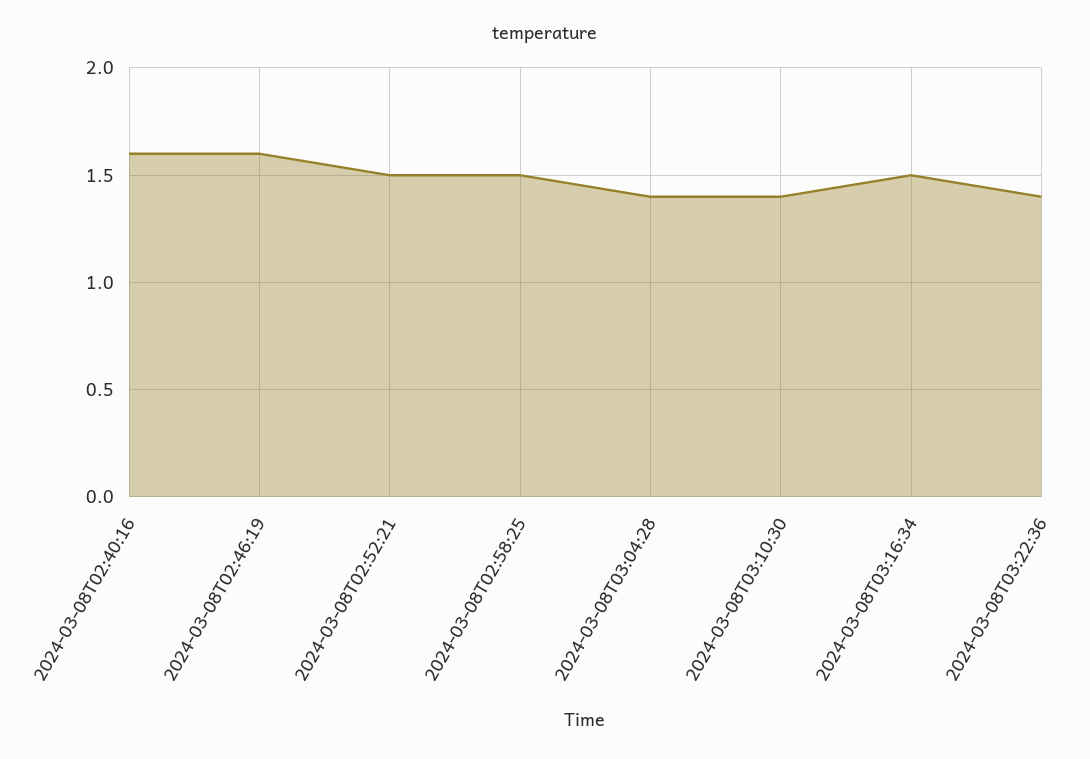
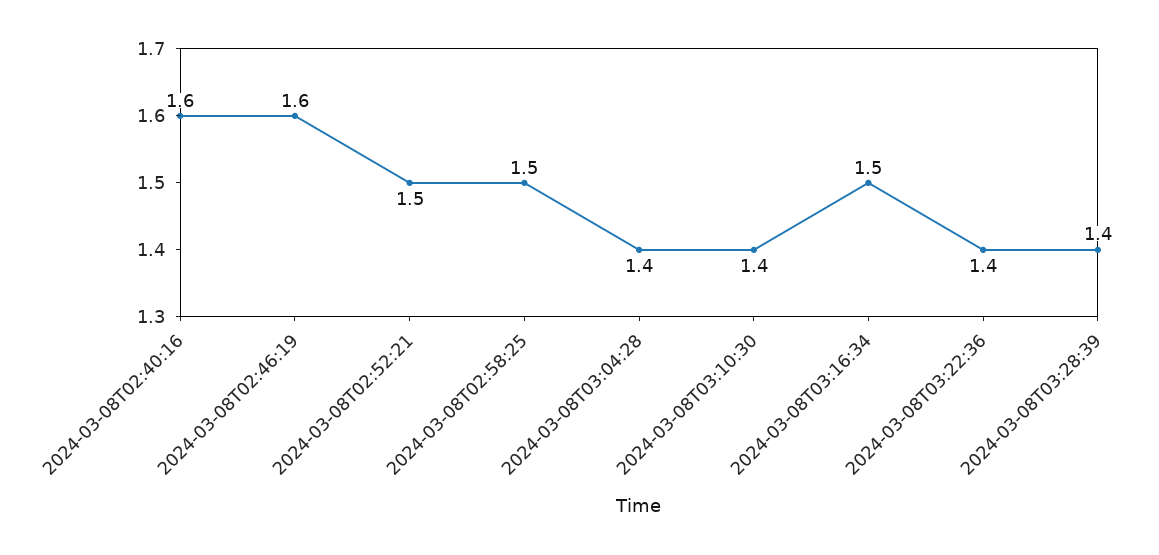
2024-03-08T03:28:39: none -> 1.4

